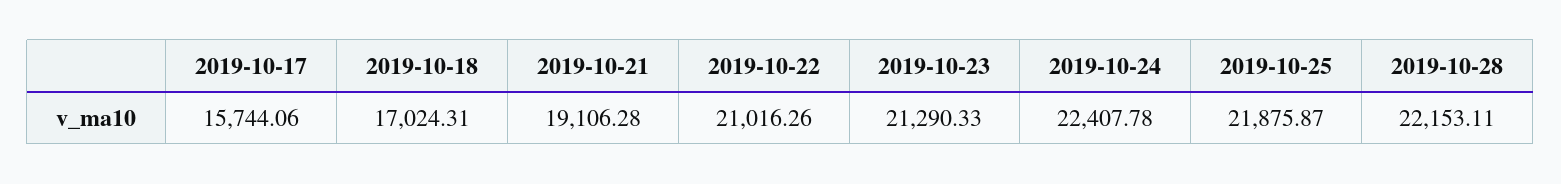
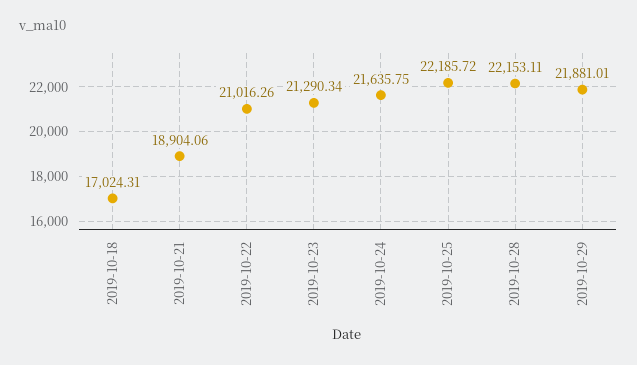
2019-10-17: 15744.06 -> none
2019-10-21: 19106.28 -> 18904.06
2019-10-23: 21290.33 -> 21290.34
2019-10-24: 22407.78 -> 21635.75
2019-10-25: 21875.87 -> 22185.72
2019-10-29: none -> 21881.01

